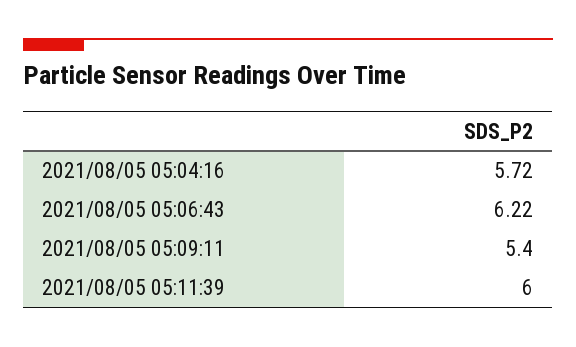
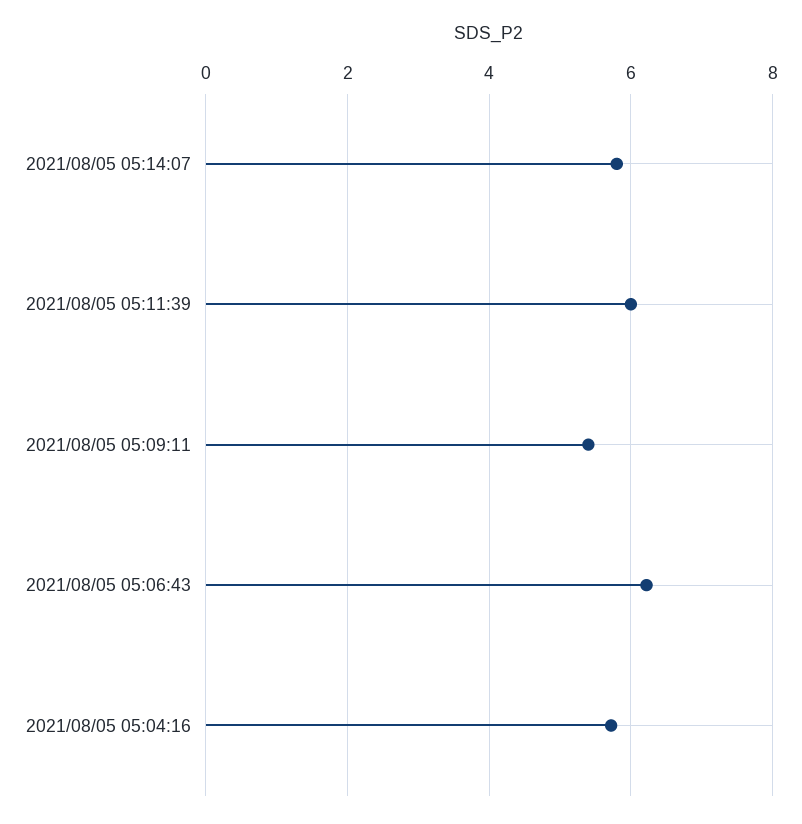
2021/08/05 05:14:07: none -> 5.8

